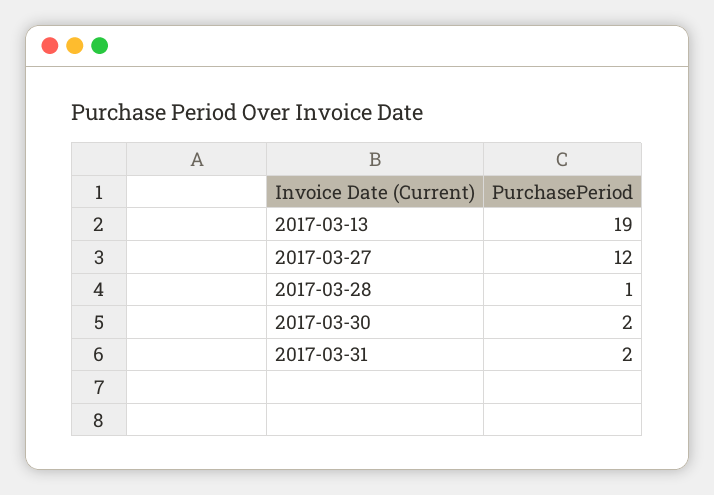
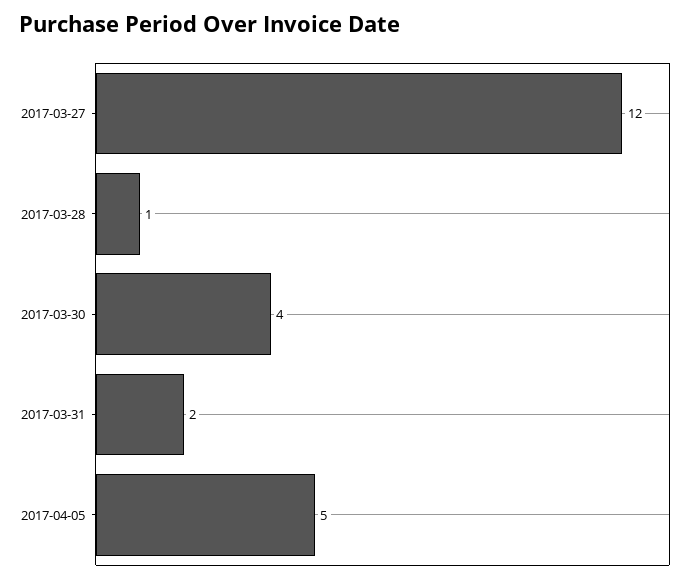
2017-03-13: 19 -> none
2017-03-30: 2 -> 4
2017-04-05: none -> 5

